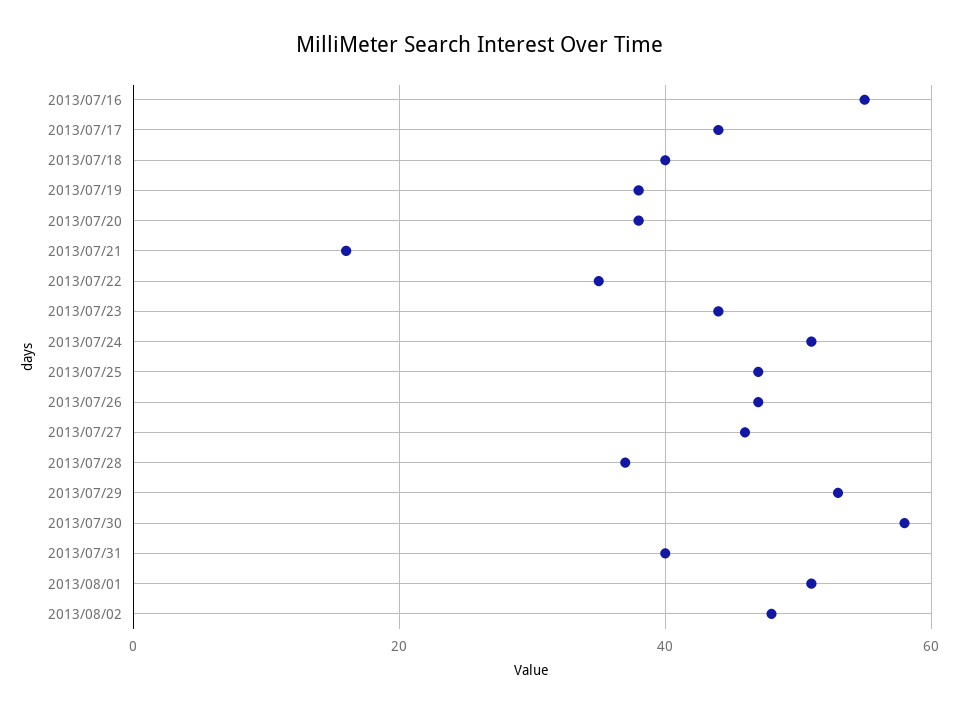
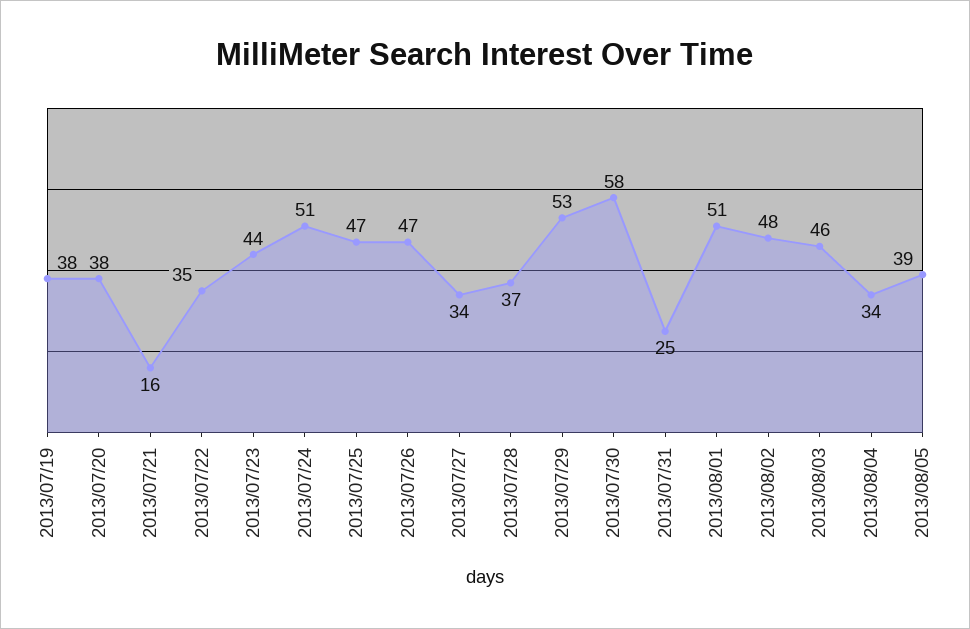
2013/07/16: 55 -> none
2013/07/17: 45 -> none
2013/07/18: 40 -> none
2013/07/27: 45 -> 34
2013/07/31: 40 -> 25
2013/08/03: none -> 46
2013/08/04: none -> 34
2013/08/05: none -> 39

